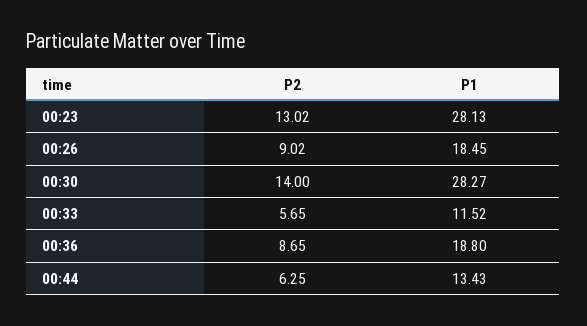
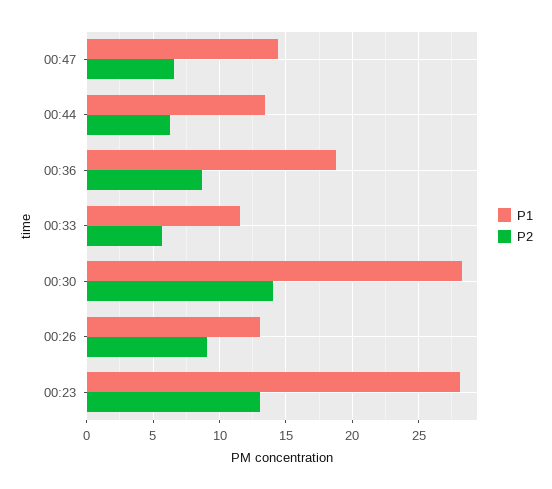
P1, 00:26: 18.45 -> 13
P1, 00:47: none -> 14.5
P2, 00:47: none -> 6.5

